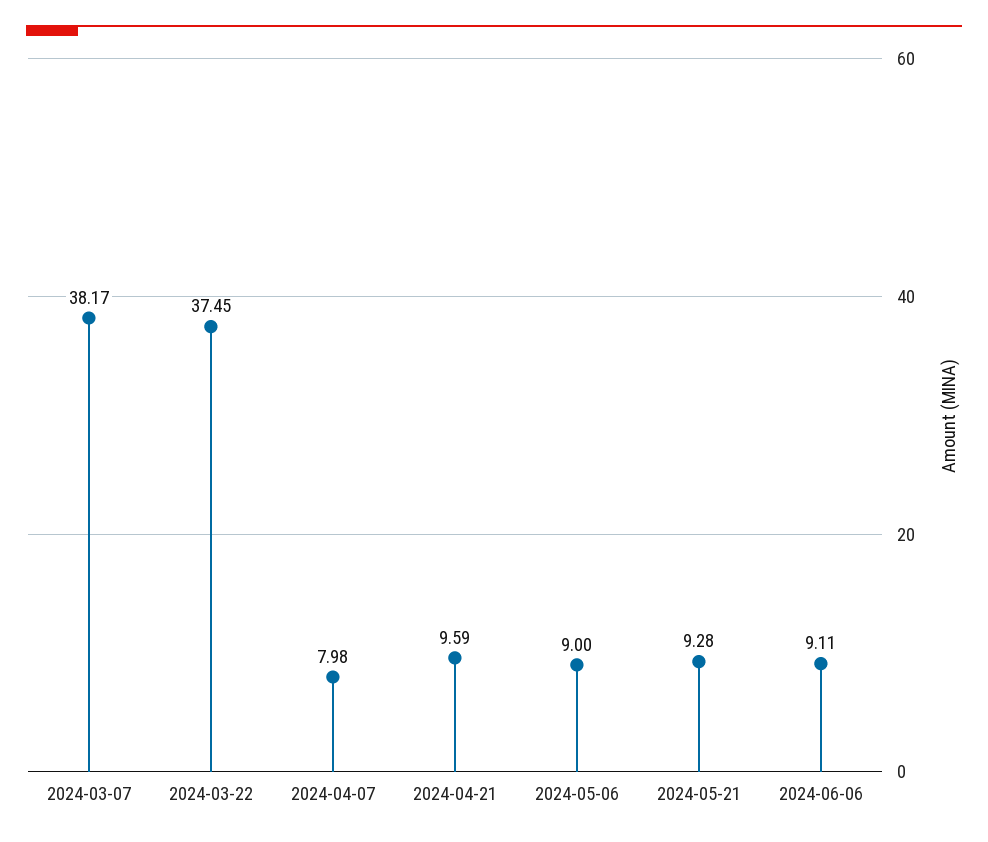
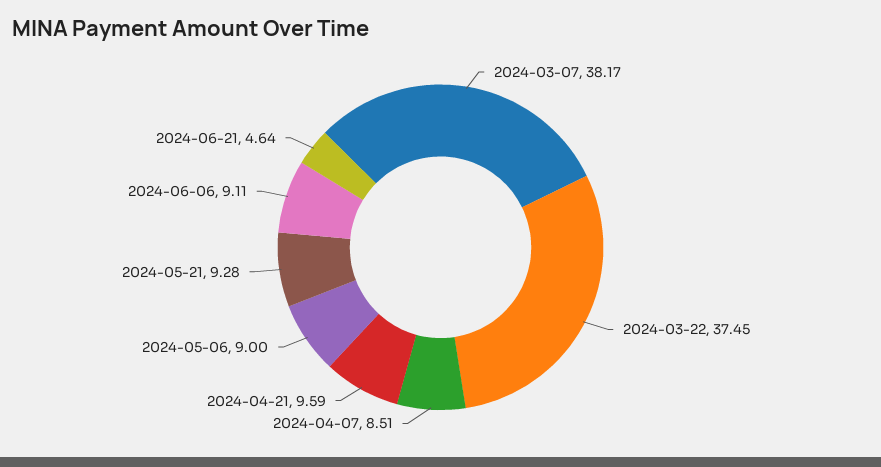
2024-04-07: 7.98 -> 8.51
2024-06-21: none -> 4.64

